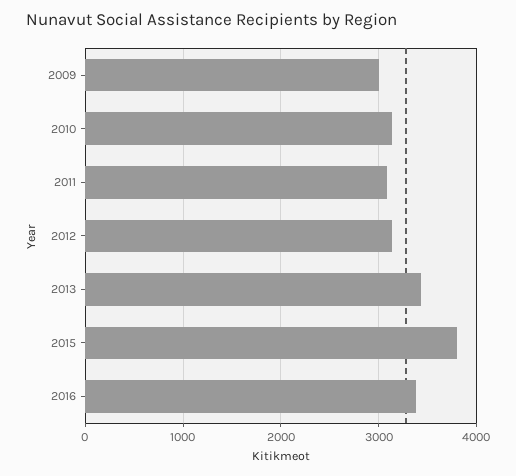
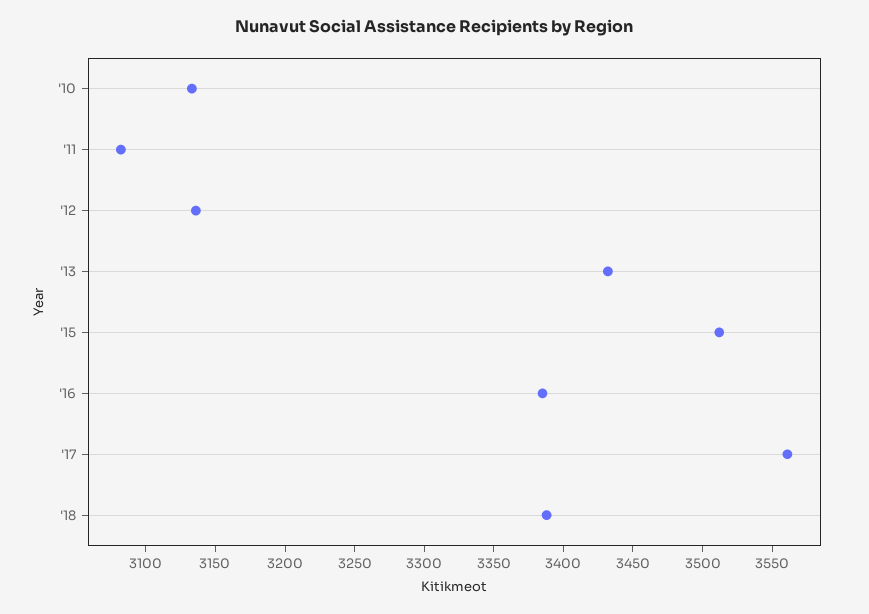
2009: 3000 -> none
2015: 3800 -> 3510
'17: none -> 3560
'18: none -> 3390

